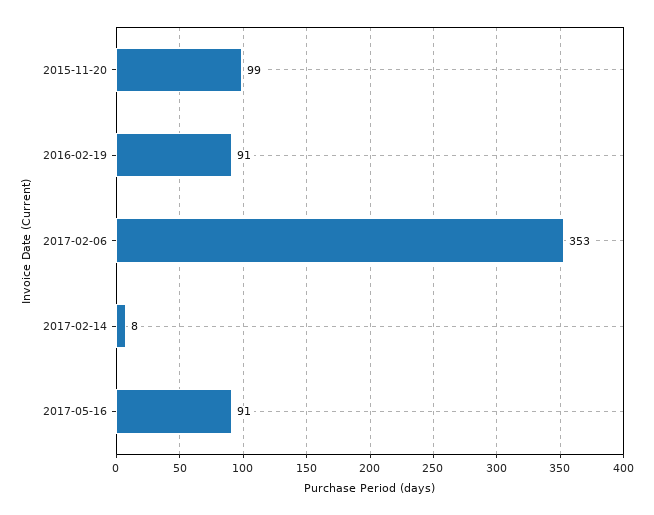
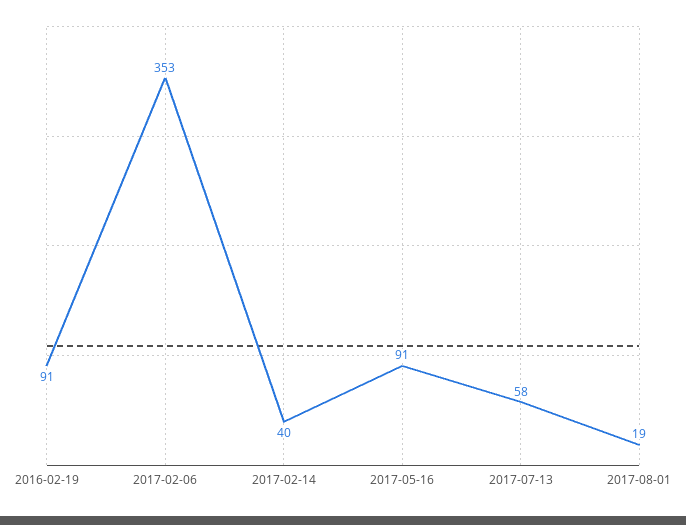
2015-11-20: 99 -> none
2017-02-14: 8 -> 40
2017-07-13: none -> 58
2017-08-01: none -> 19

